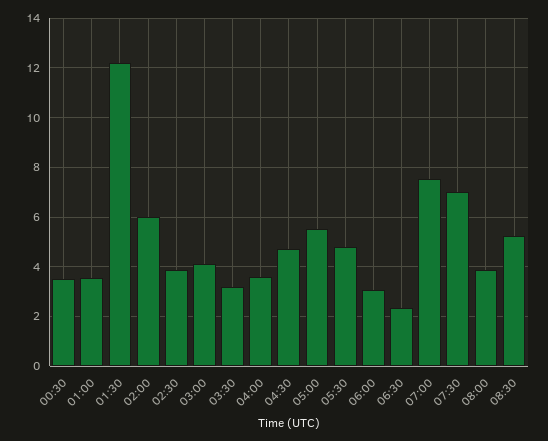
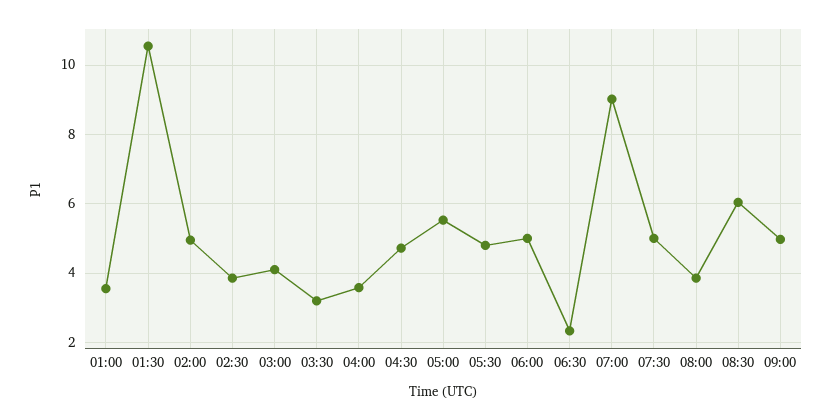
00:30: 3.5 -> none
01:30: 12.25 -> 10.6
02:00: 6 -> 5
06:00: 3 -> 5
07:00: 7.5 -> 9
07:30: 7 -> 5
08:30: 5.25 -> 6
09:00: none -> 5

